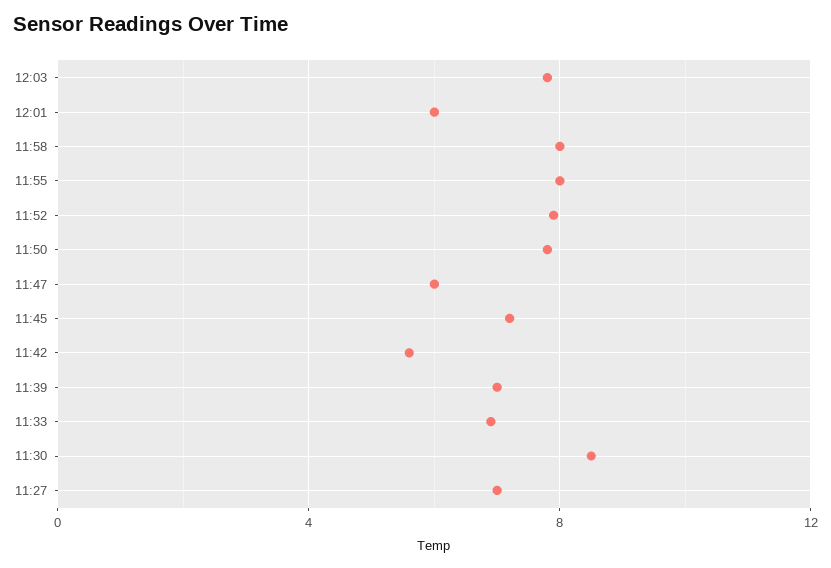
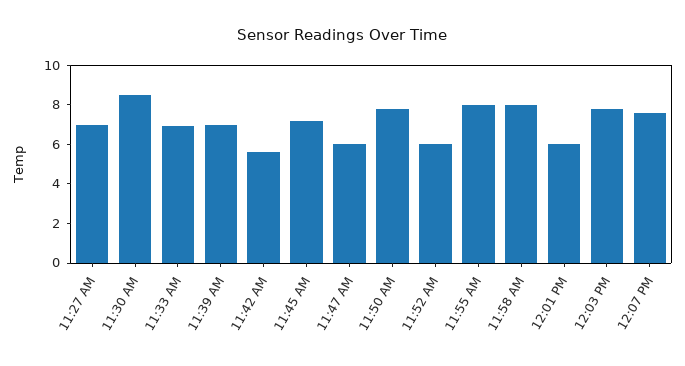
11:52: 8 -> 6
12:07 PM: none -> 7.5

